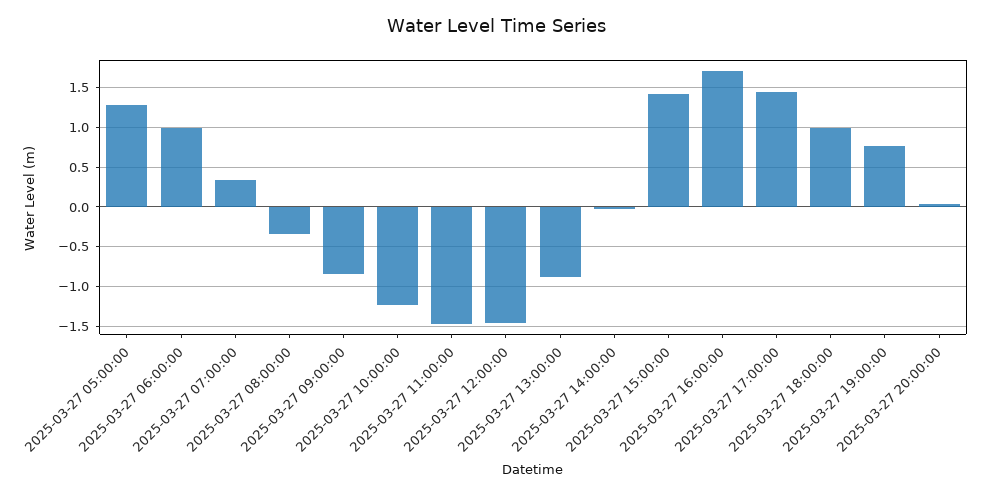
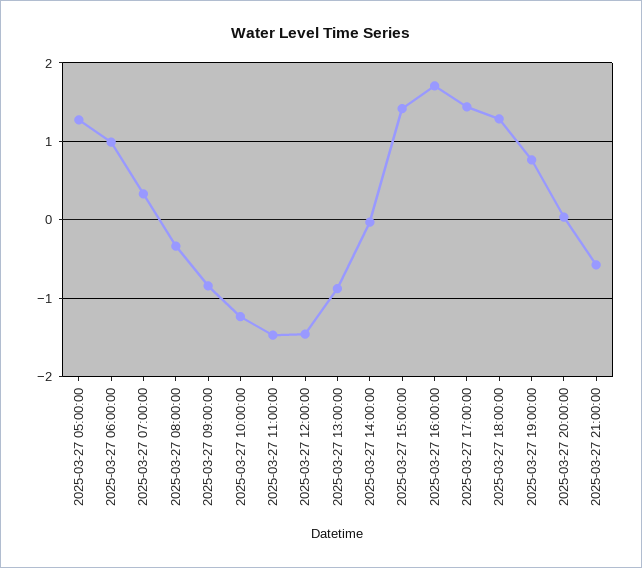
2025-03-27 18:00:00: 1 -> 1.3
2025-03-27 21:00:00: none -> -0.6

